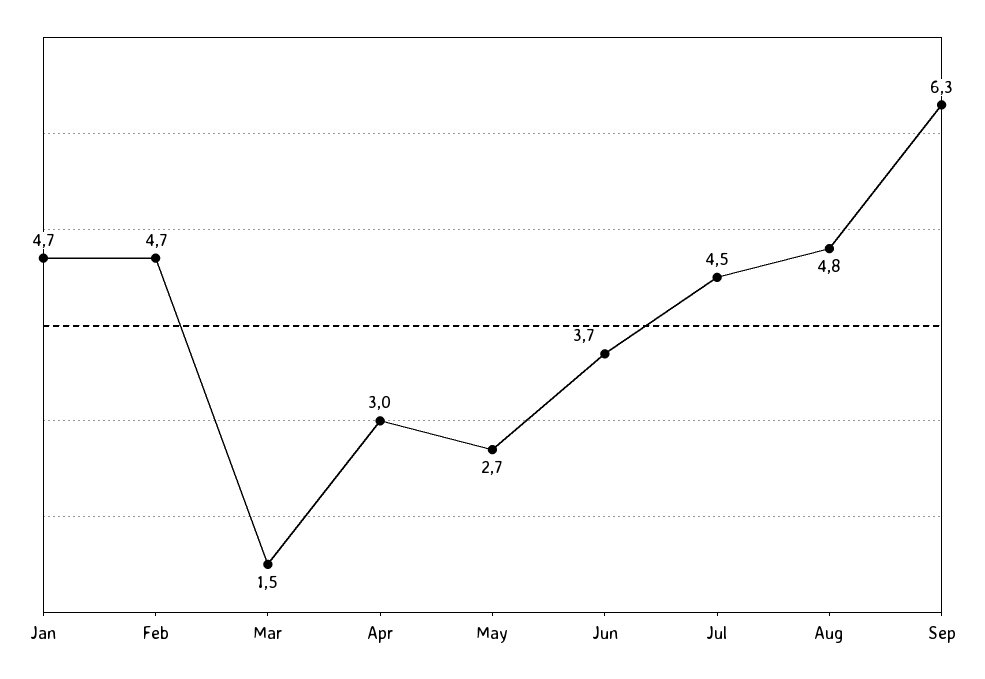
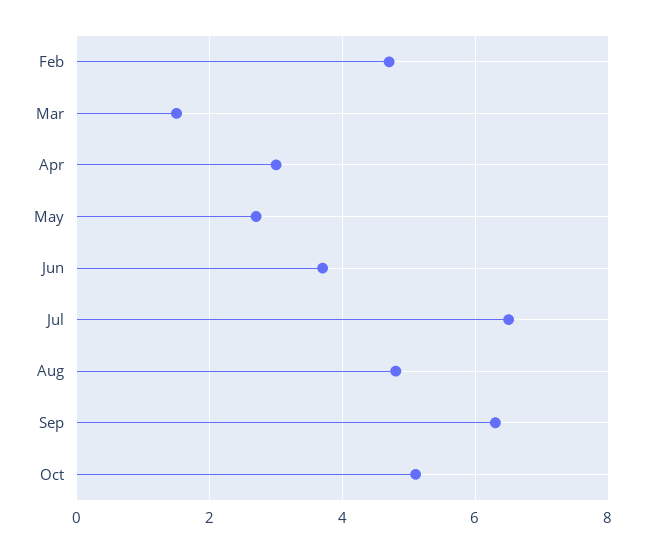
Jan: 4.7 -> none
Jul: 4.5 -> 6.5
Oct: none -> 5

